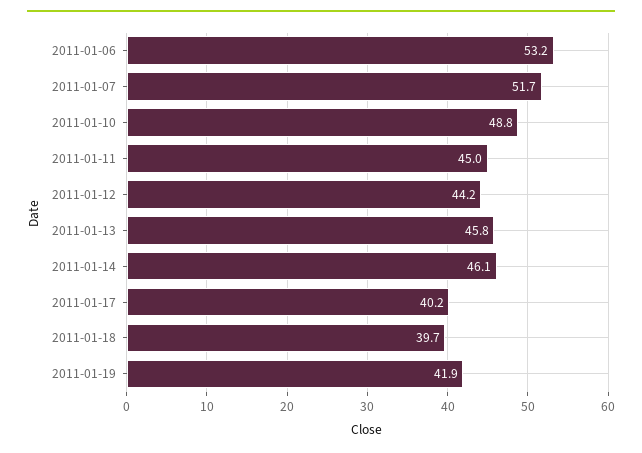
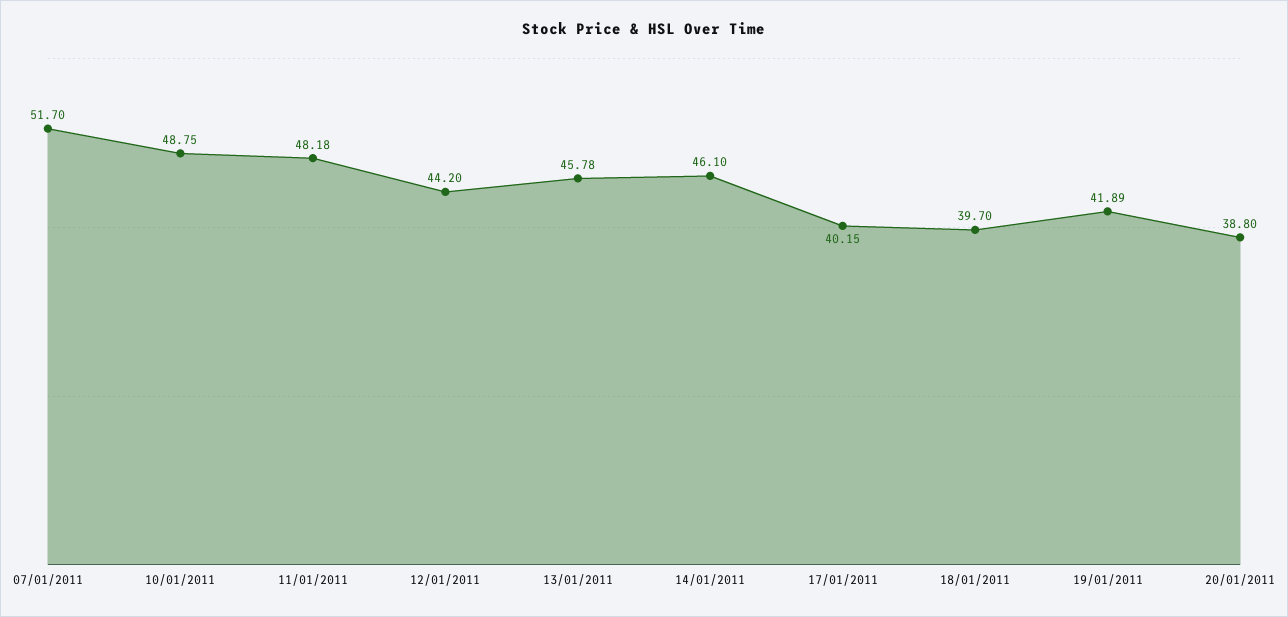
2011-01-06: 53.2 -> none
2011-01-11: 45 -> 48.18
20/01/2011: none -> 38.8

